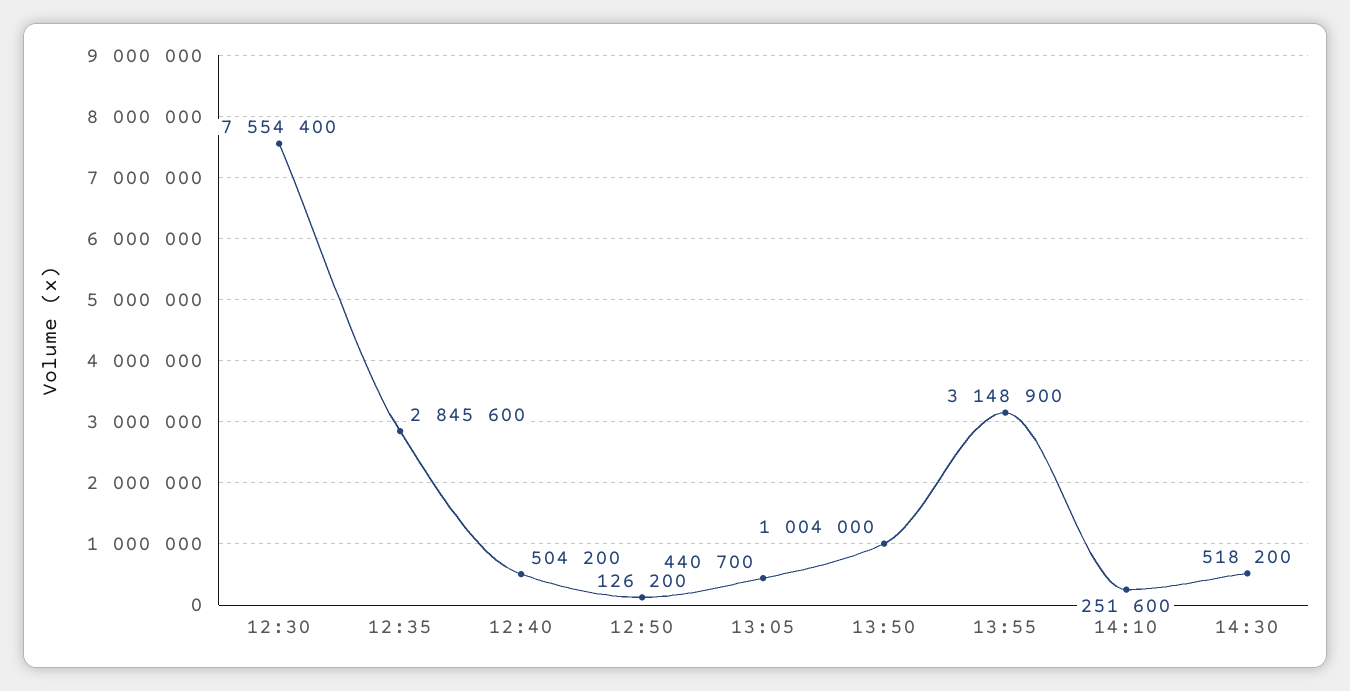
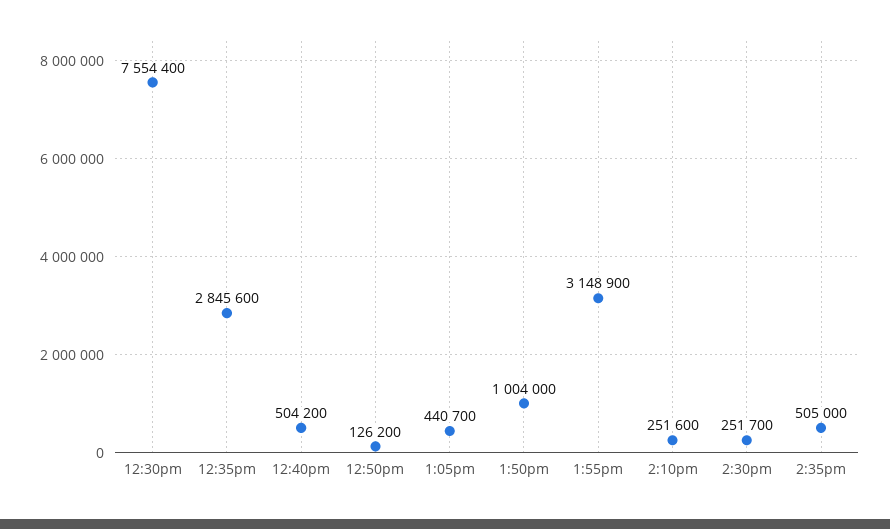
14:30: 518200 -> 251700
2:35pm: none -> 505000

